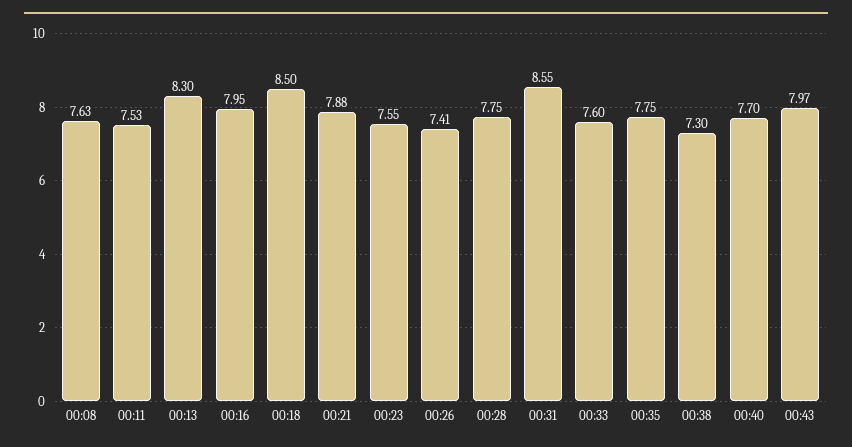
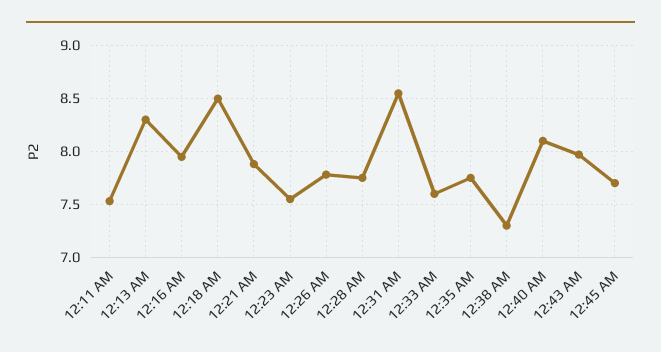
00:08: 7.63 -> none
00:26: 7.41 -> 7.8
00:40: 7.7 -> 8.1
12:45 AM: none -> 7.7

